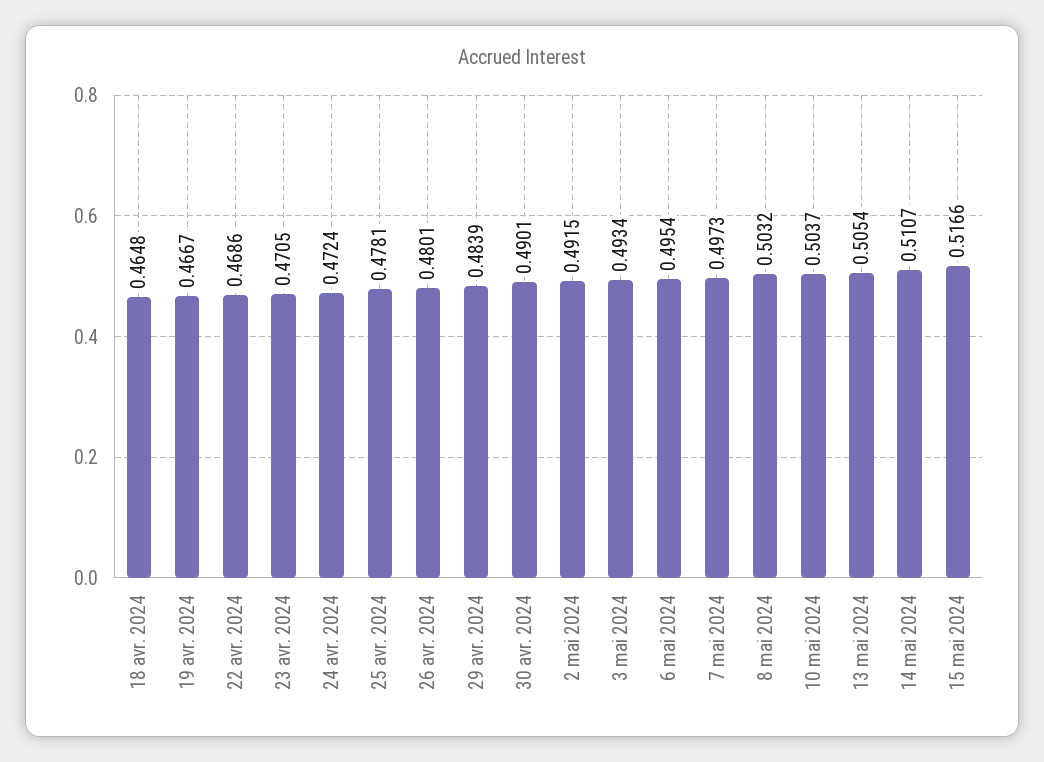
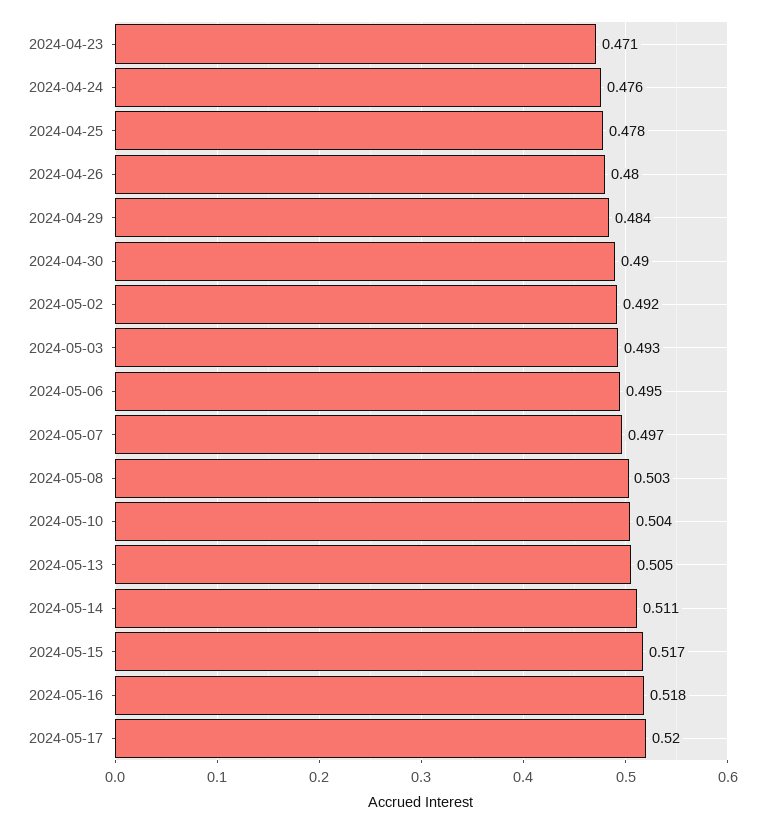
18 avr. 2024: 0.4648 -> none
19 avr. 2024: 0.4667 -> none
22 avr. 2024: 0.4686 -> none
24 avr. 2024: 0.4724 -> 0.476
2024-05-16: none -> 0.518
2024-05-17: none -> 0.52

